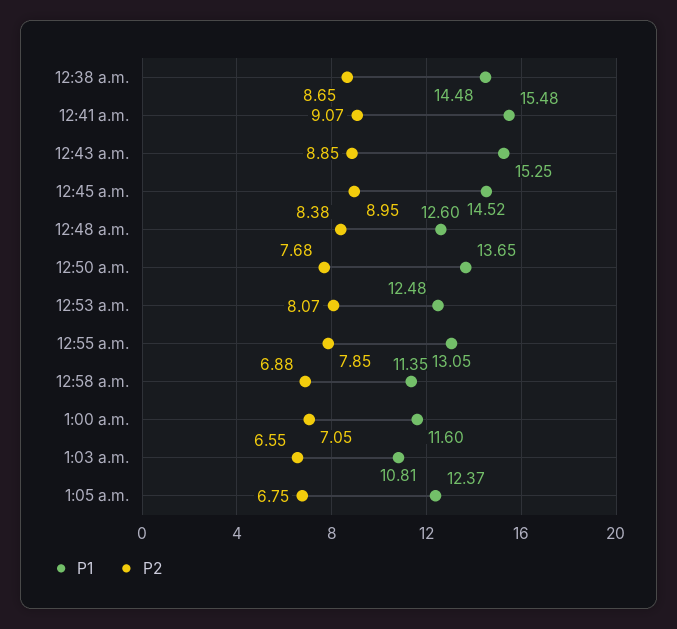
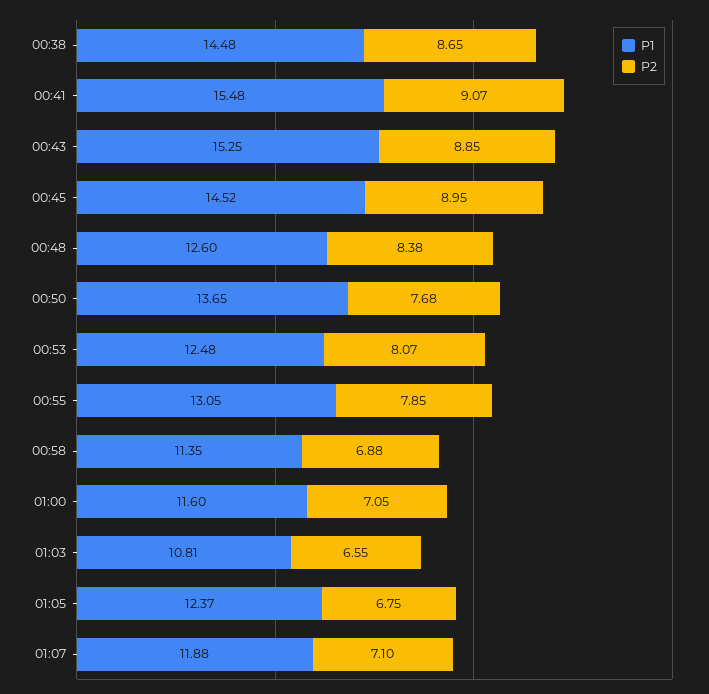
P1, 01:07: none -> 11.88
P2, 01:07: none -> 7.1

